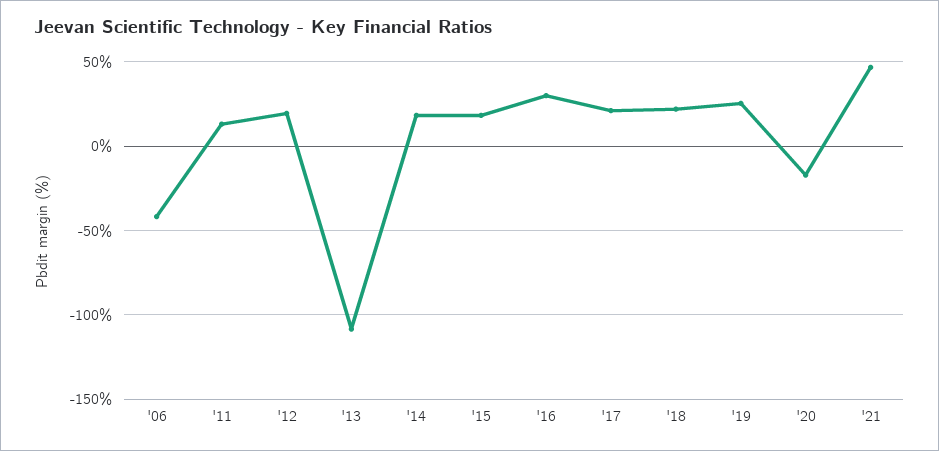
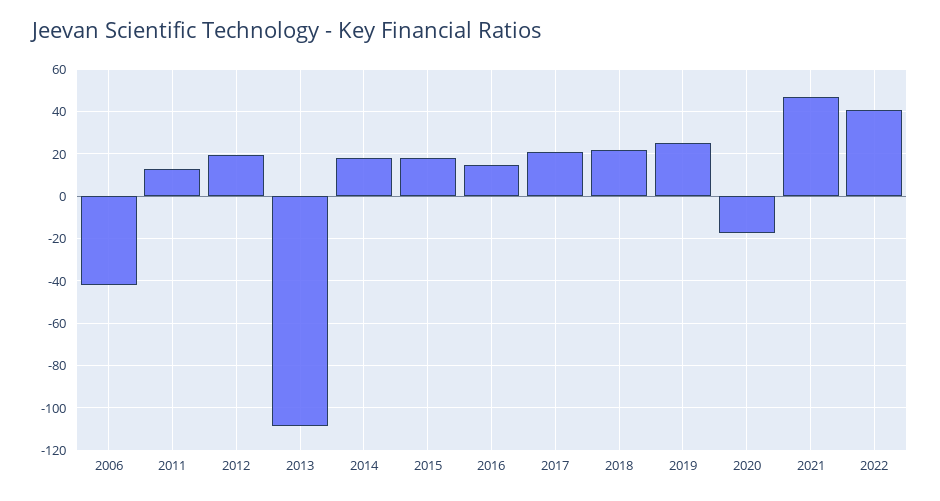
'16: 30 -> 15
2022: none -> 40

